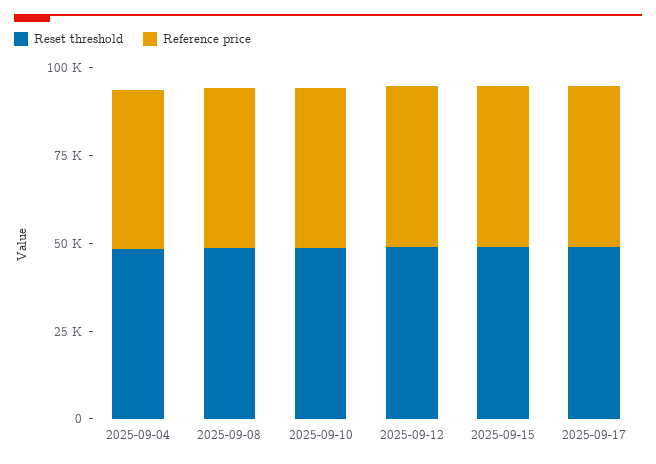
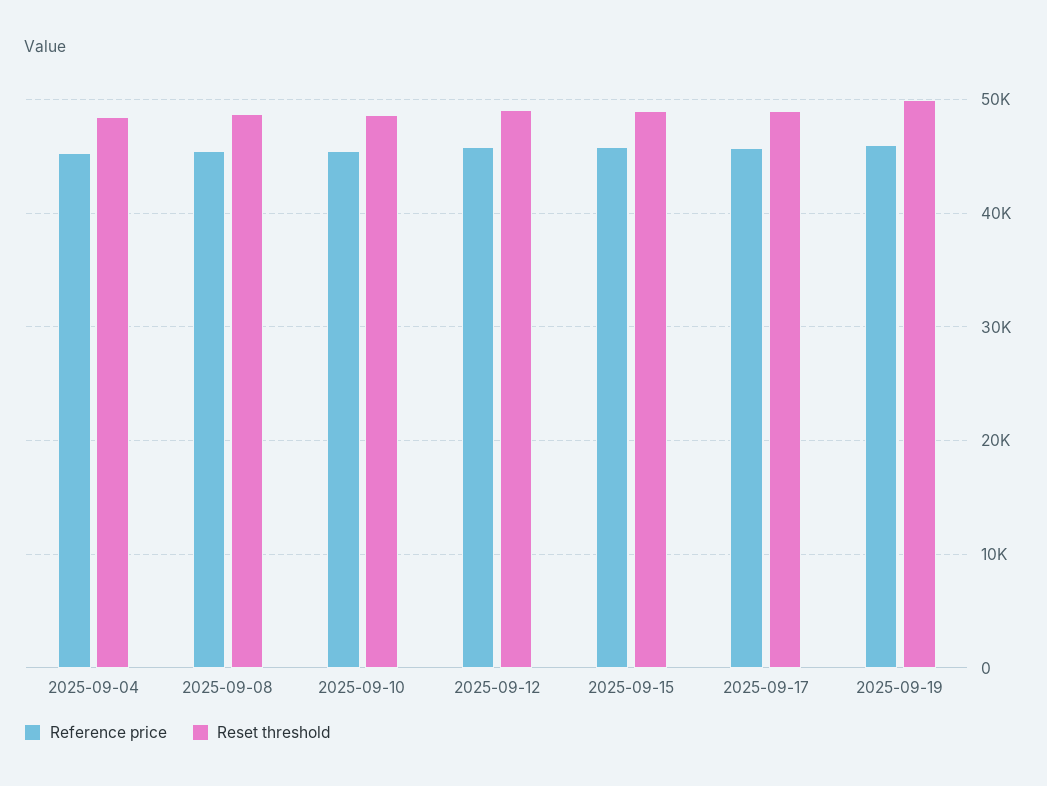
Reference price, 2025-09-19: none -> 46000
Reset threshold, 2025-09-19: none -> 50000

